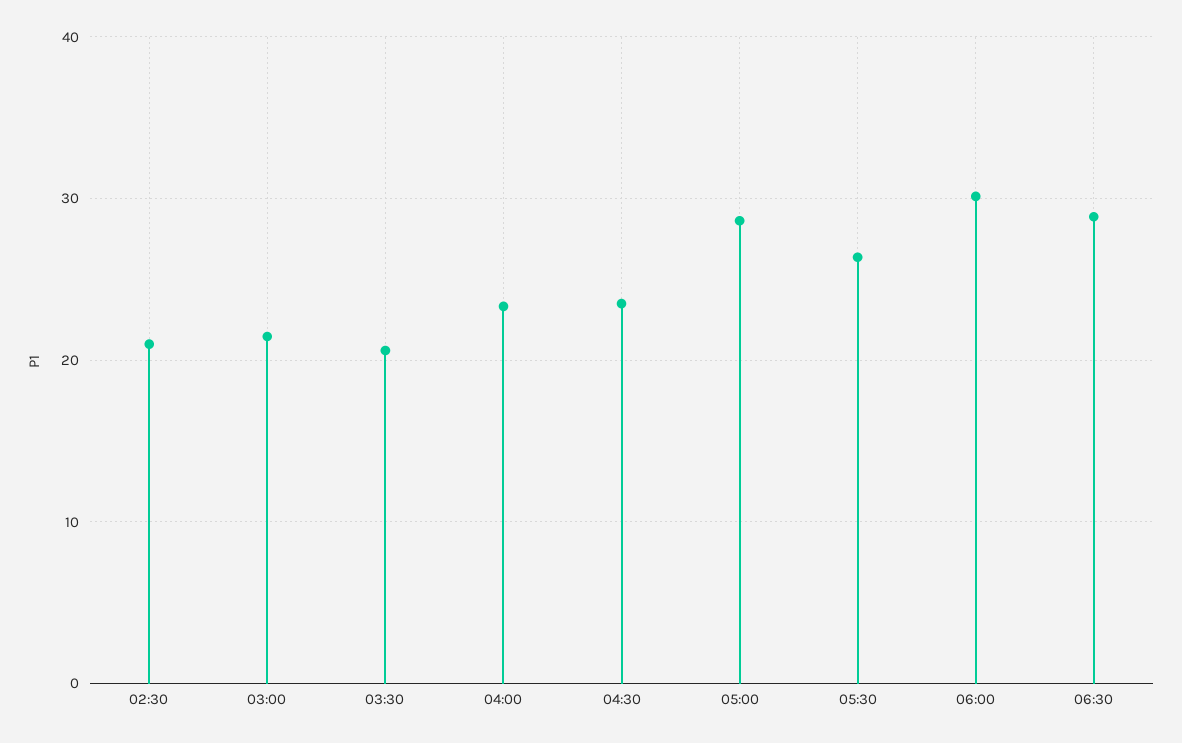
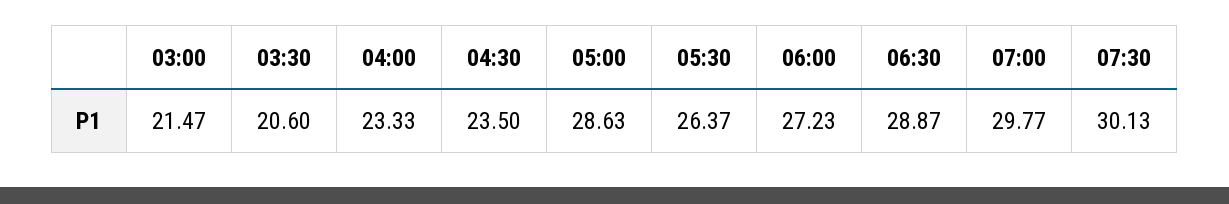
02:30: 21 -> none
06:00: 30 -> 27.23
07:00: none -> 29.77
07:30: none -> 30.13

